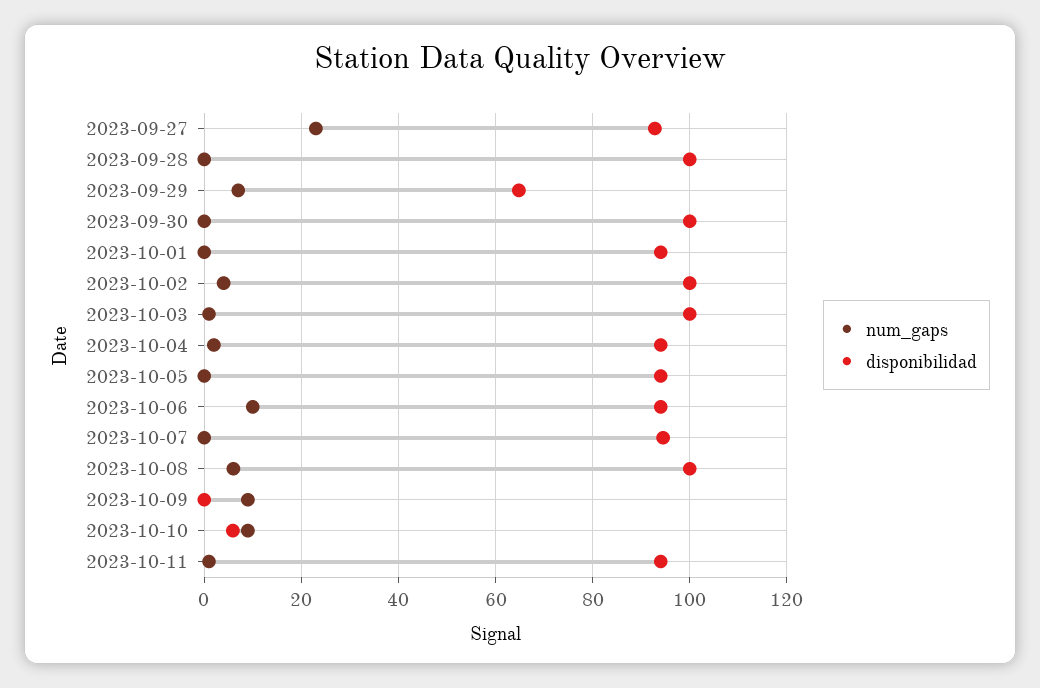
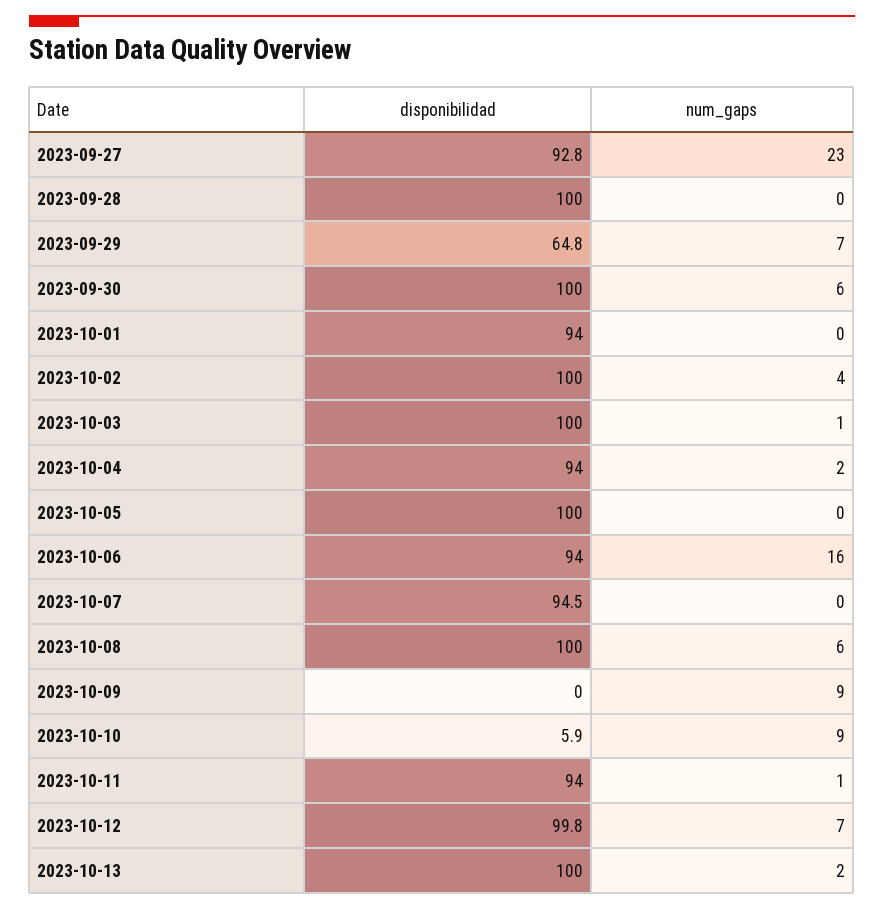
num_gaps, 2023-09-30: 0 -> 6
disponibilidad, 2023-10-05: 94 -> 100
num_gaps, 2023-10-06: 10 -> 16
disponibilidad, 2023-10-12: none -> 99.8
num_gaps, 2023-10-12: none -> 7
disponibilidad, 2023-10-13: none -> 100
num_gaps, 2023-10-13: none -> 2

